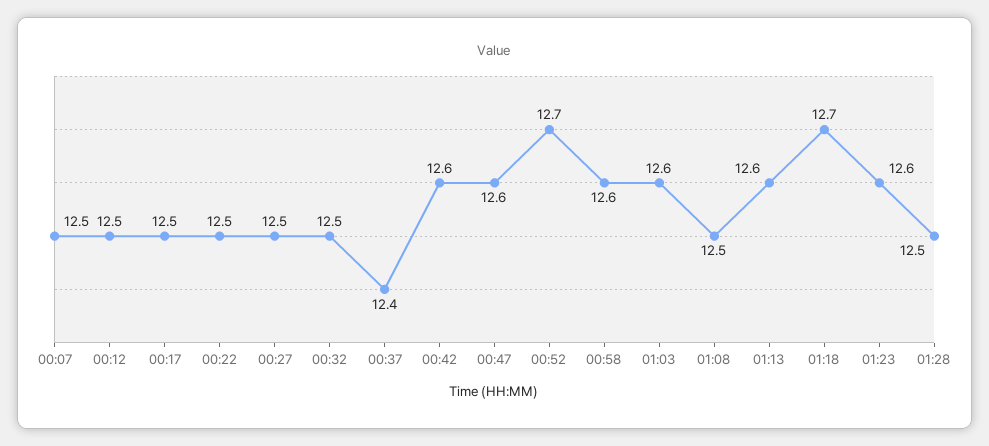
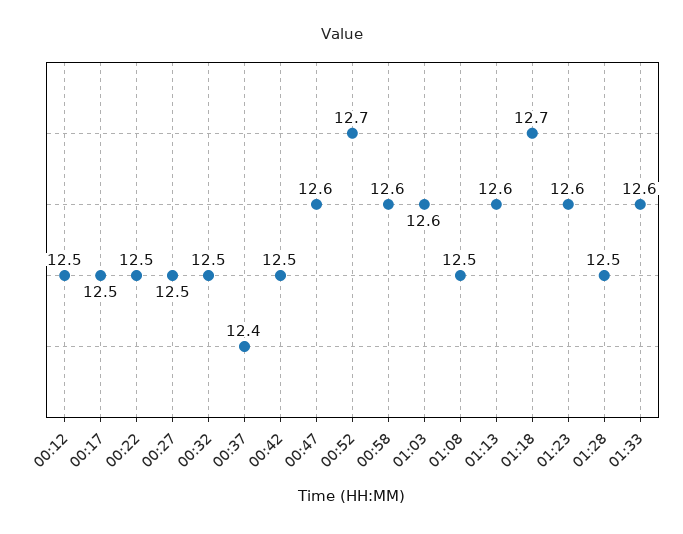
00:07: 12.5 -> none
00:42: 12.6 -> 12.5
01:33: none -> 12.6

